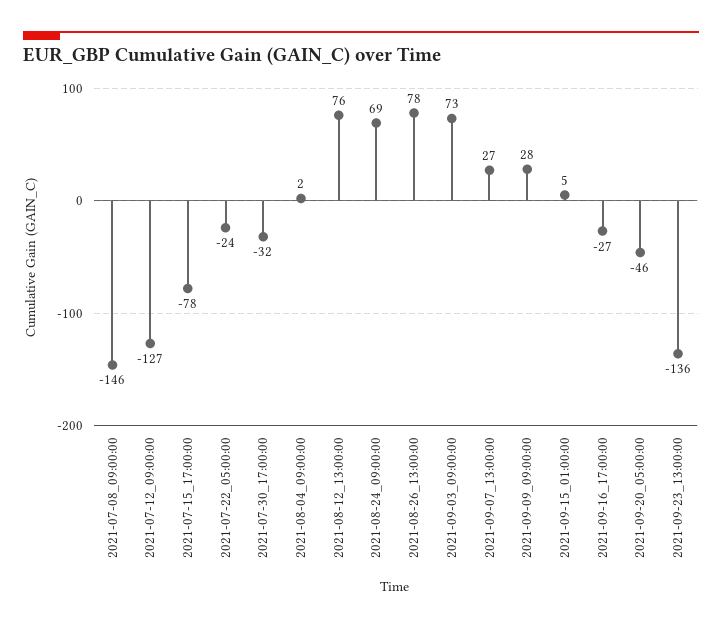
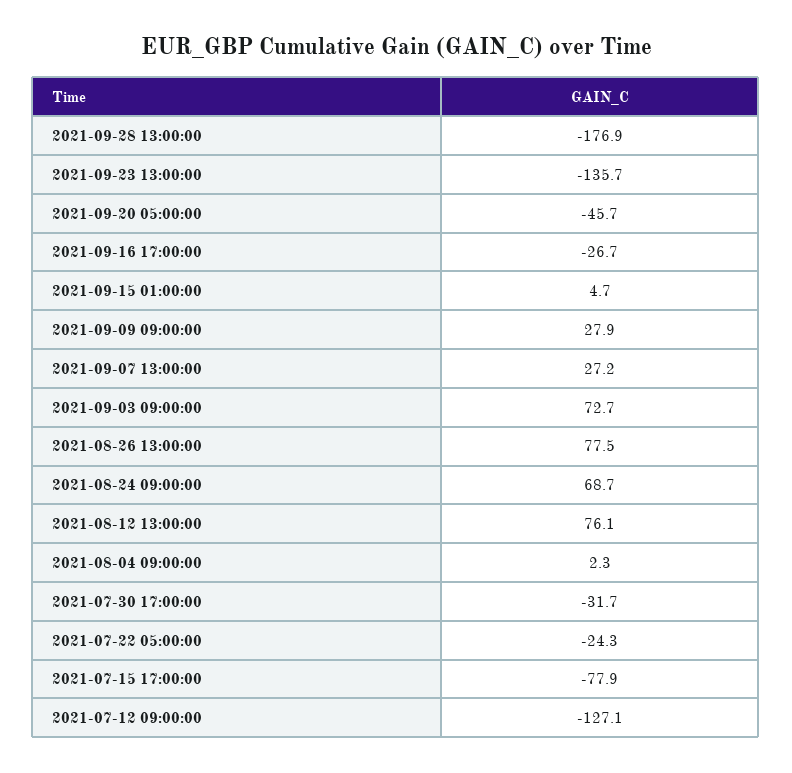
2021-07-08_09:00:00: -146 -> none
2021-09-28 13:00:00: none -> -176.9

